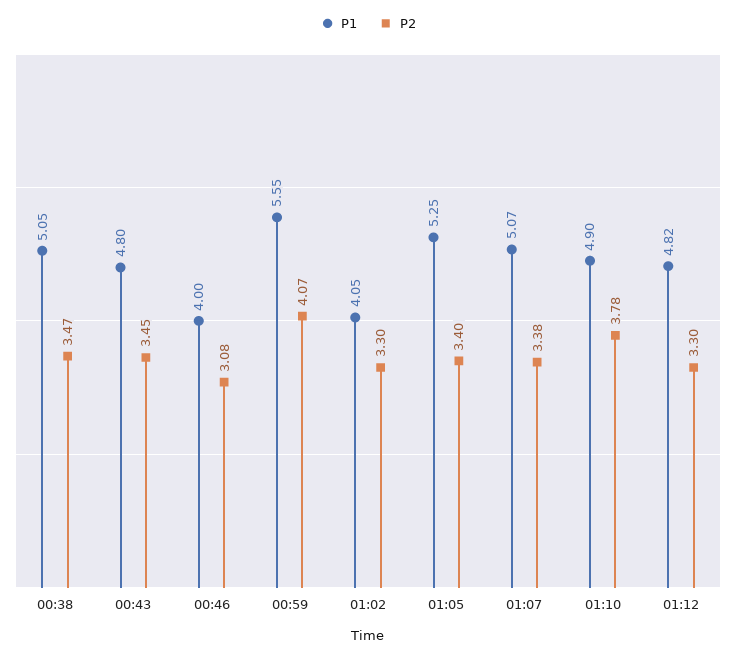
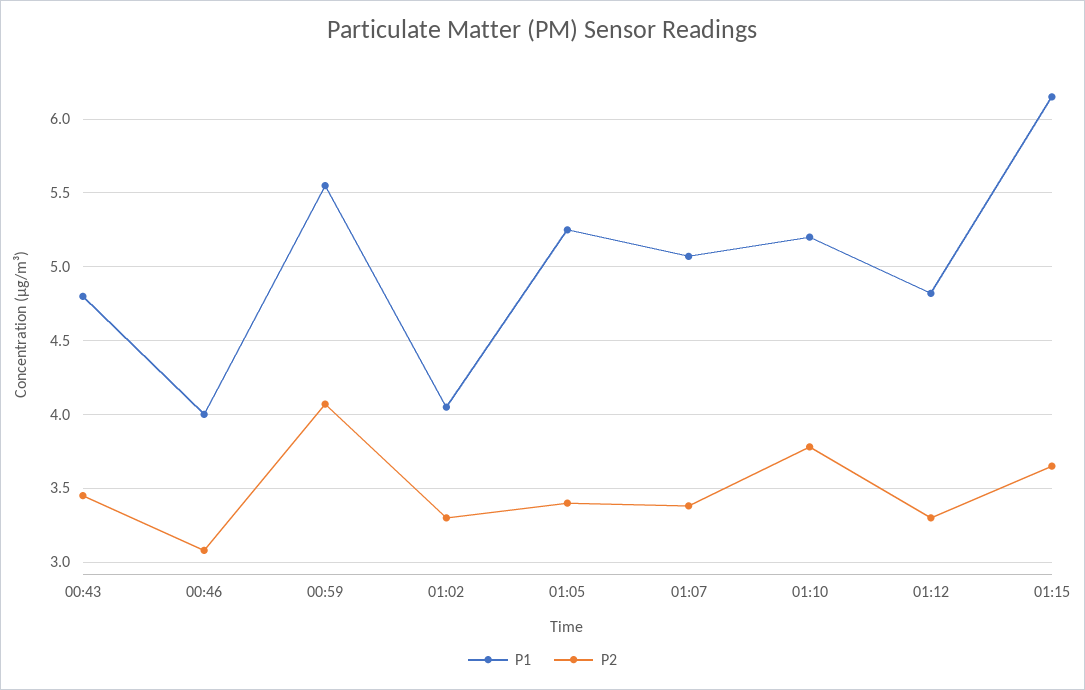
P1, 00:38: 5.05 -> none
P2, 00:38: 3.47 -> none
P1, 01:10: 4.9 -> 5.2
P1, 01:15: none -> 6.15
P2, 01:15: none -> 3.65

